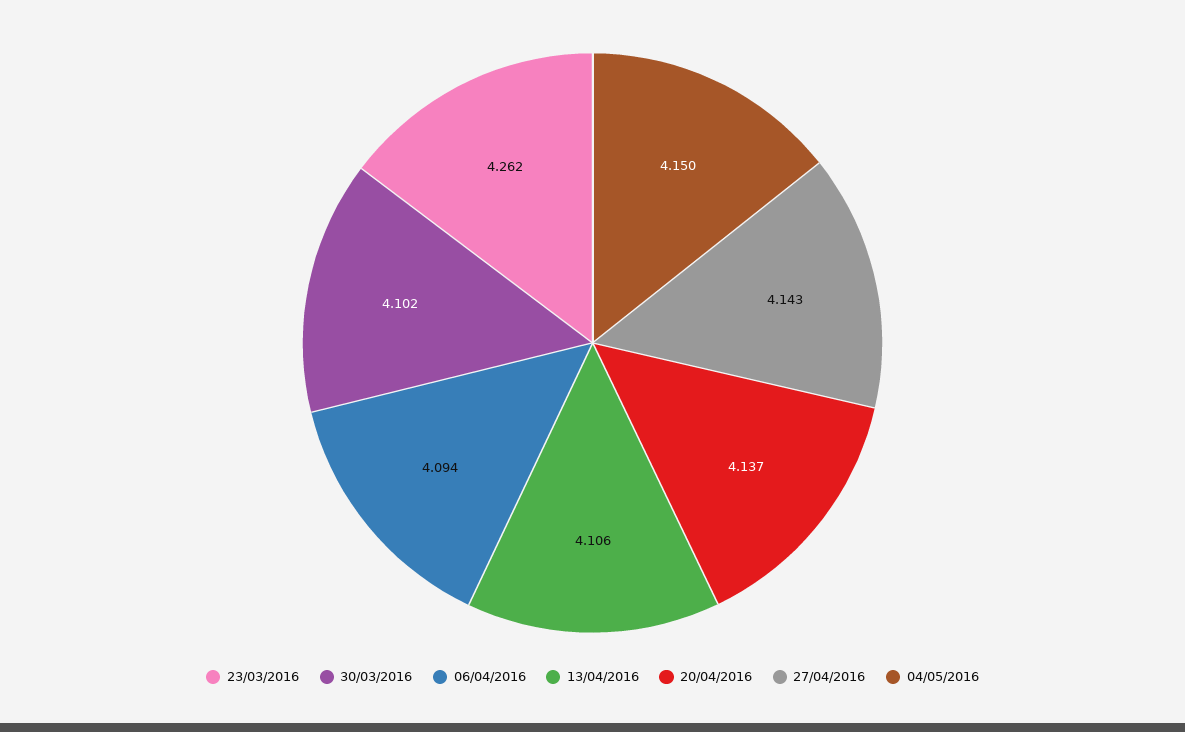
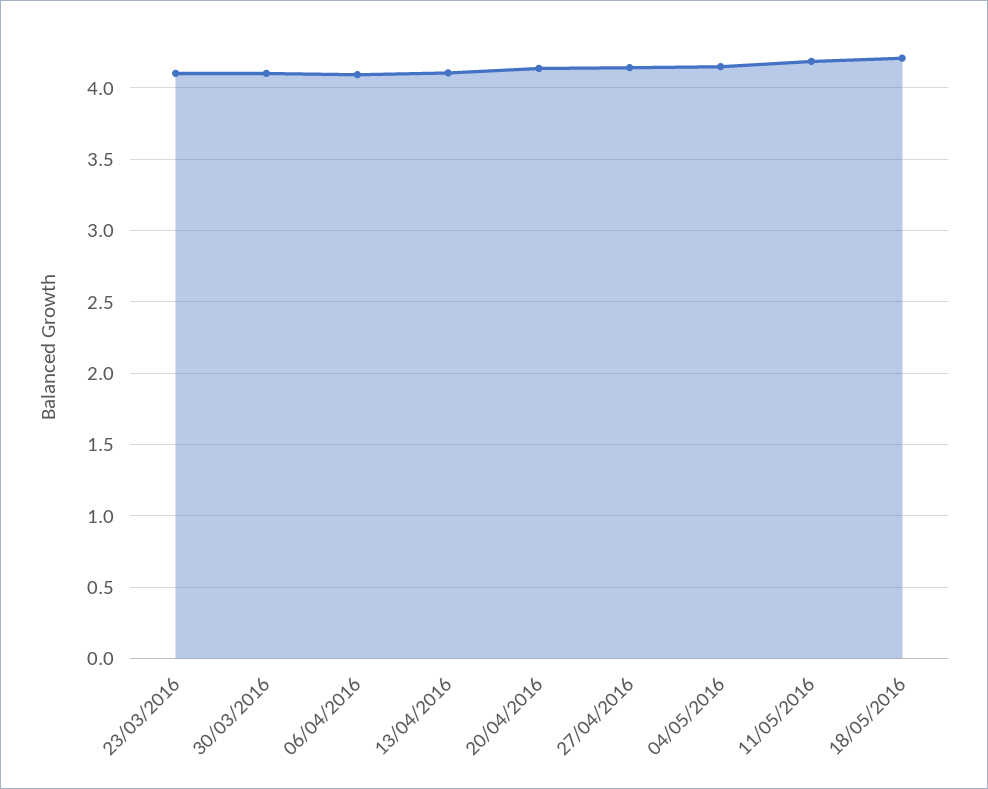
23/03/2016: 4.262 -> 4.1
11/05/2016: none -> 4.2
18/05/2016: none -> 4.2

